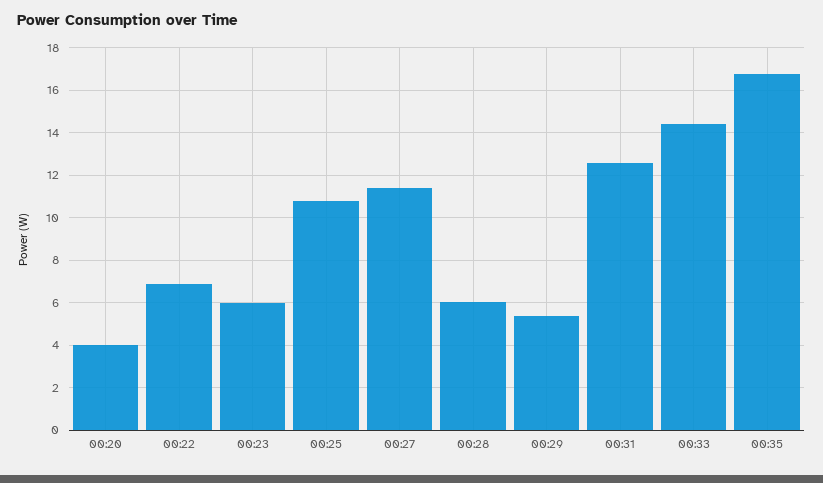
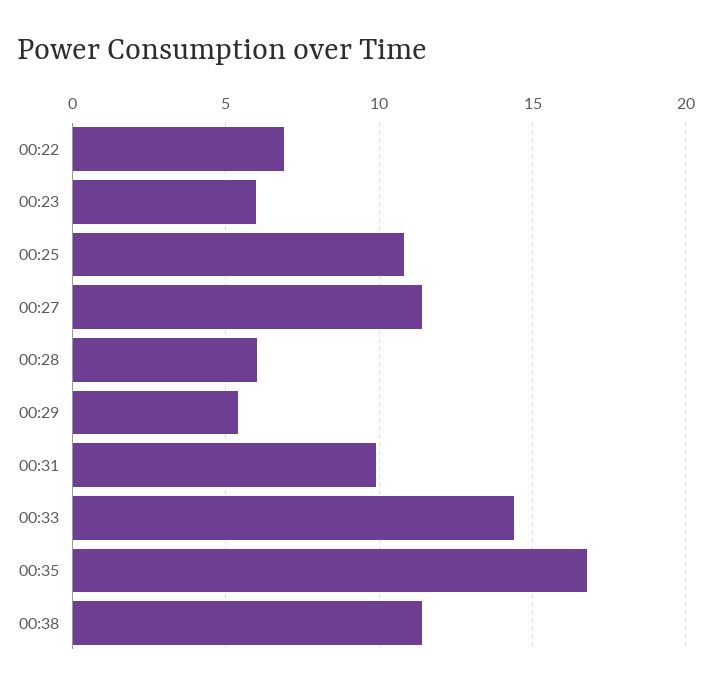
00:20: 4 -> none
00:31: 12.5 -> 10
00:38: none -> 11.5

